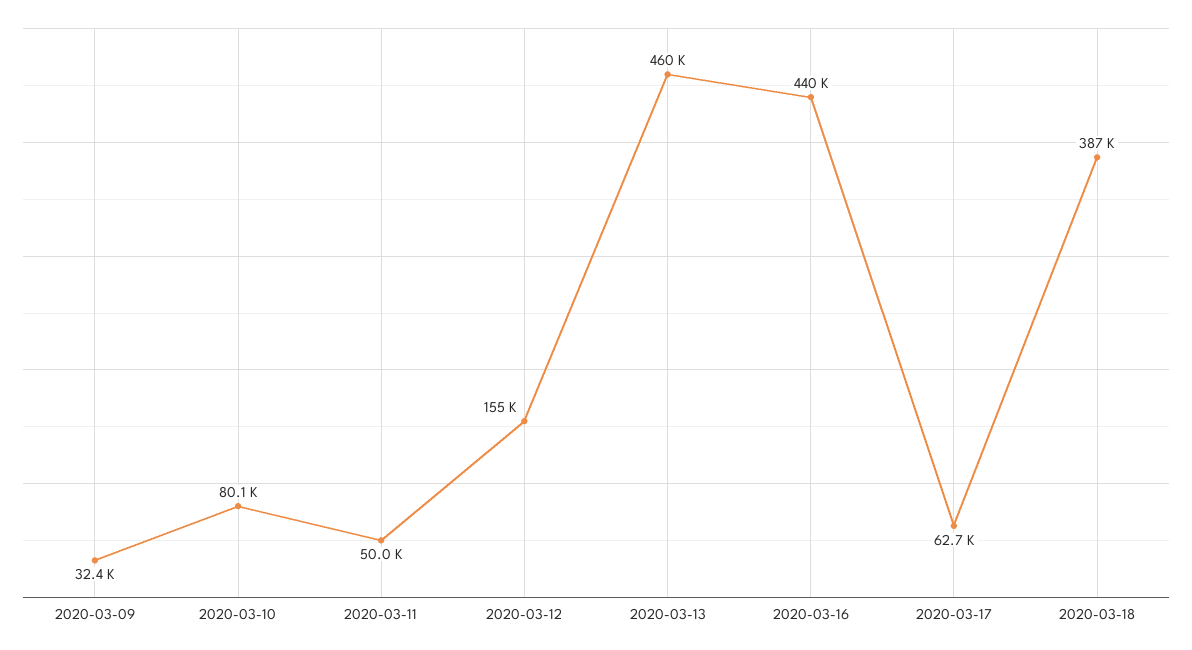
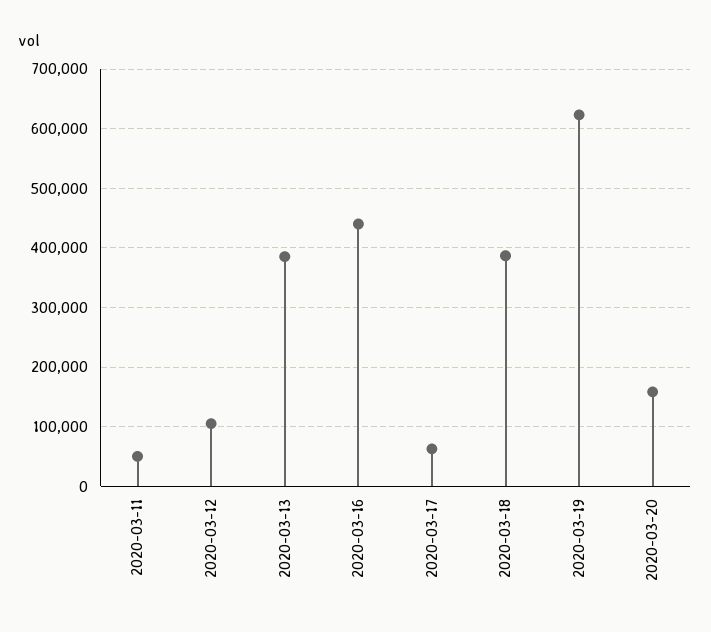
2020-03-09: 32400 -> none
2020-03-10: 80100 -> none
2020-03-12: 155000 -> 100000
2020-03-13: 460000 -> 380000
2020-03-19: none -> 620000
2020-03-20: none -> 160000

